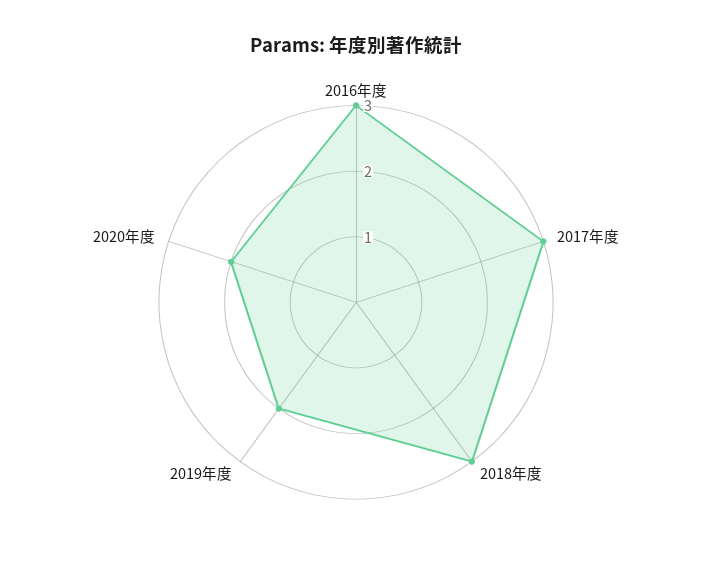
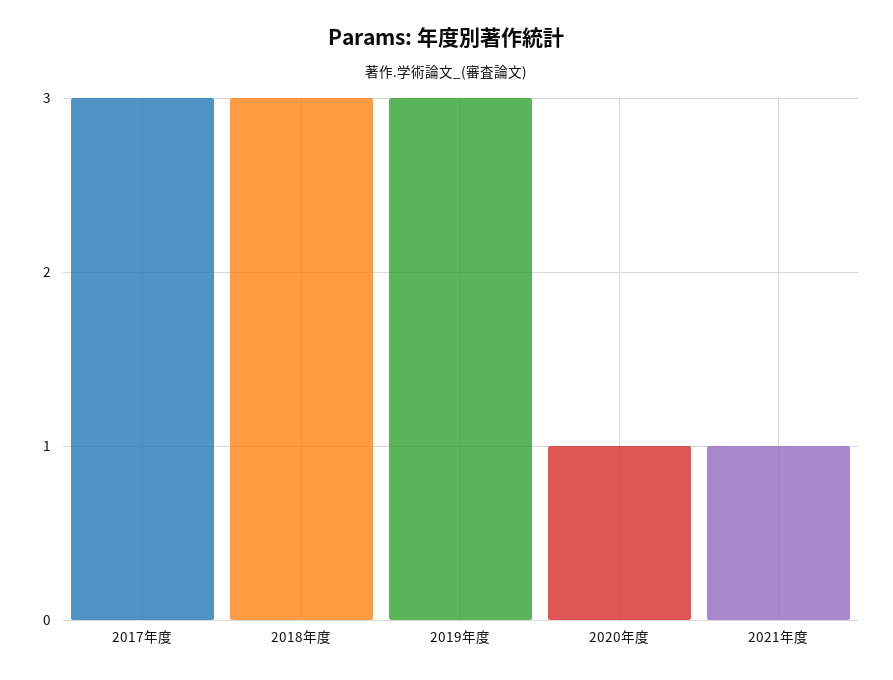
2016年度: 3 -> none
2019年度: 2 -> 3
2020年度: 2 -> 1
2021年度: none -> 1

